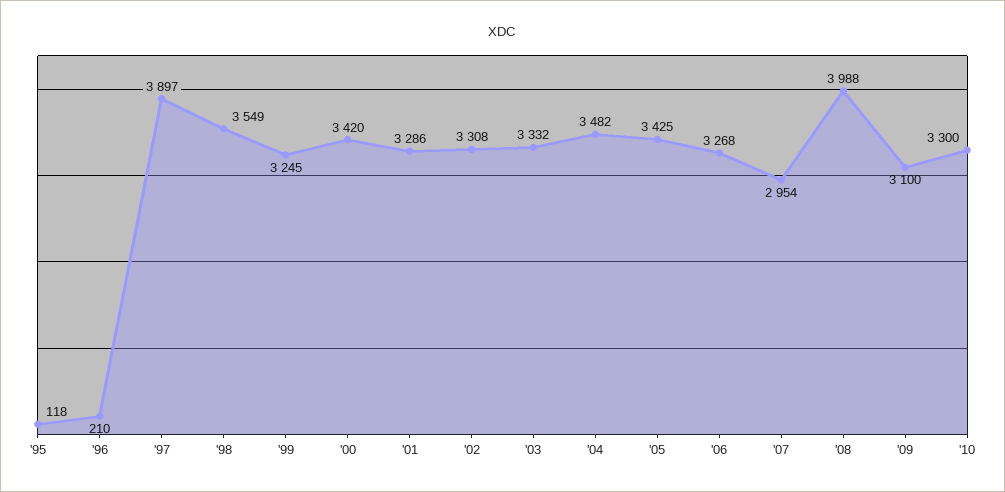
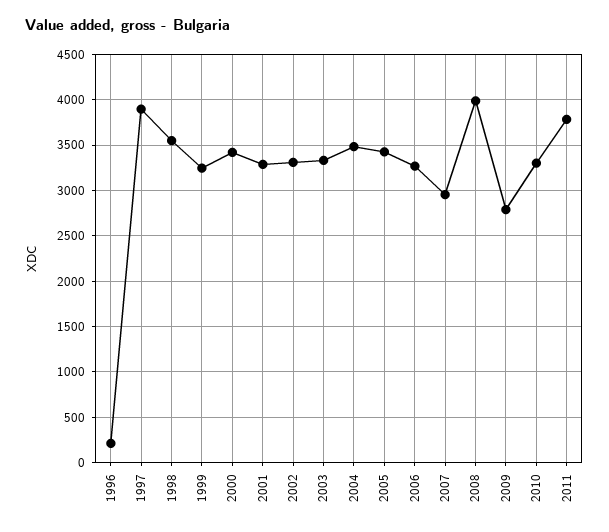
'95: 118 -> none
'09: 3100 -> 2800
2011: none -> 3800

